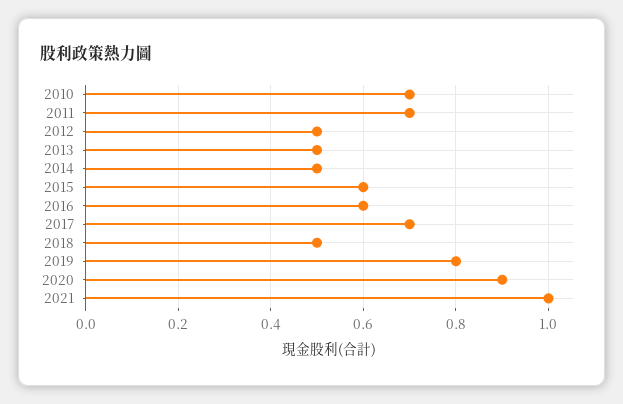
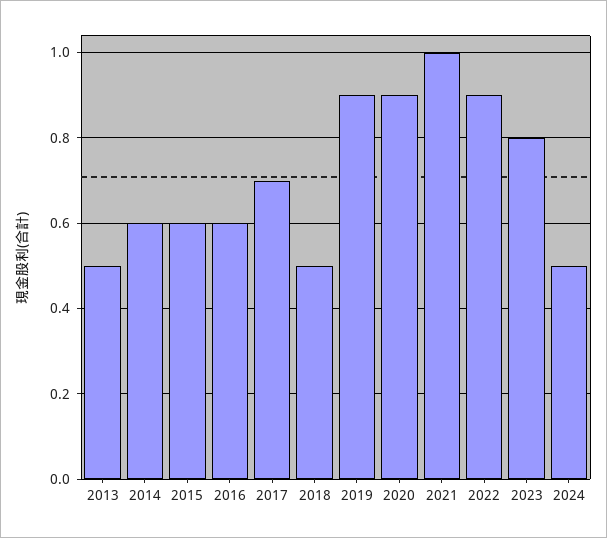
2010: 0.7 -> none
2011: 0.7 -> none
2012: 0.5 -> none
2014: 0.5 -> 0.6
2019: 0.8 -> 0.9
2022: none -> 0.9
2023: none -> 0.8
2024: none -> 0.5

